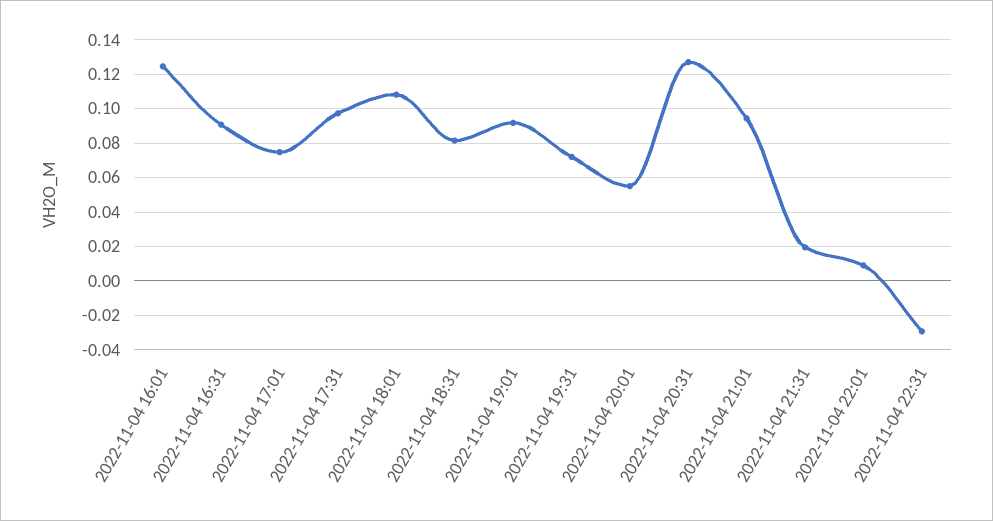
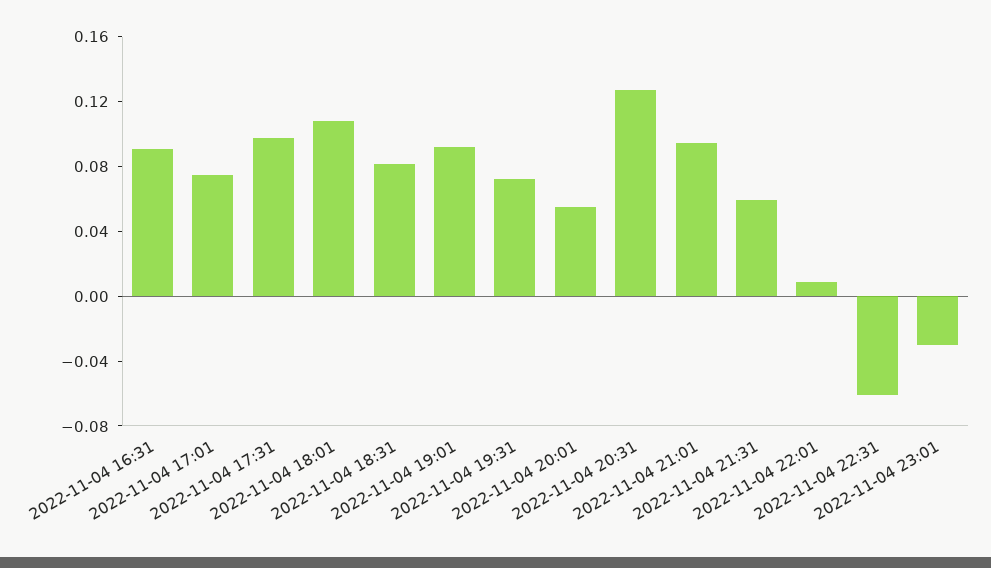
2022-11-04 16:01: 0.125 -> none
2022-11-04 21:31: 0.02 -> 0.06
2022-11-04 22:31: -0.03 -> -0.06
2022-11-04 23:01: none -> -0.03

